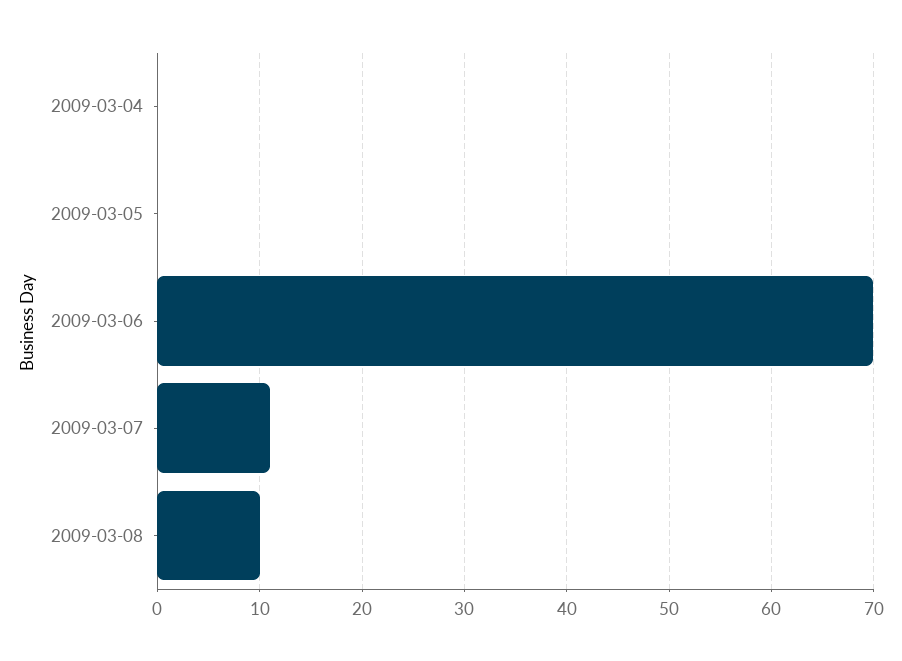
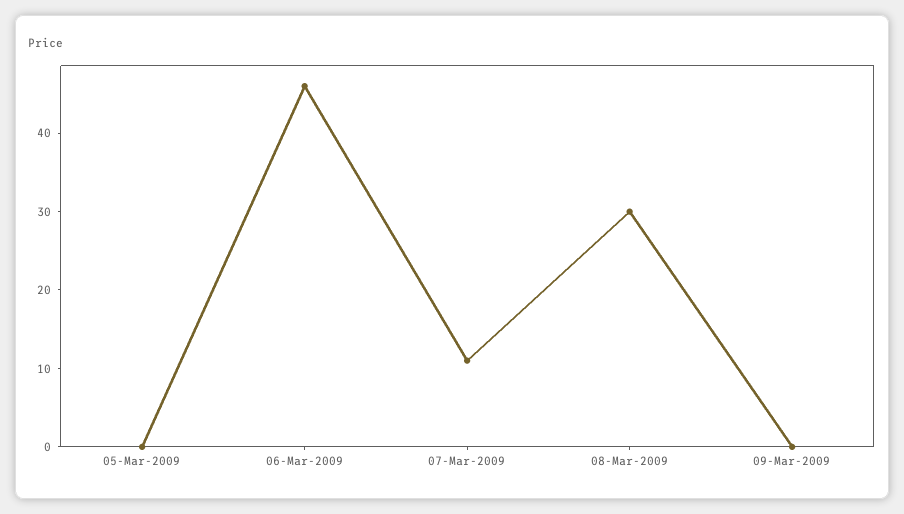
2009-03-04: 0 -> none
2009-03-06: 70 -> 45
2009-03-08: 10 -> 30
09-Mar-2009: none -> 0

